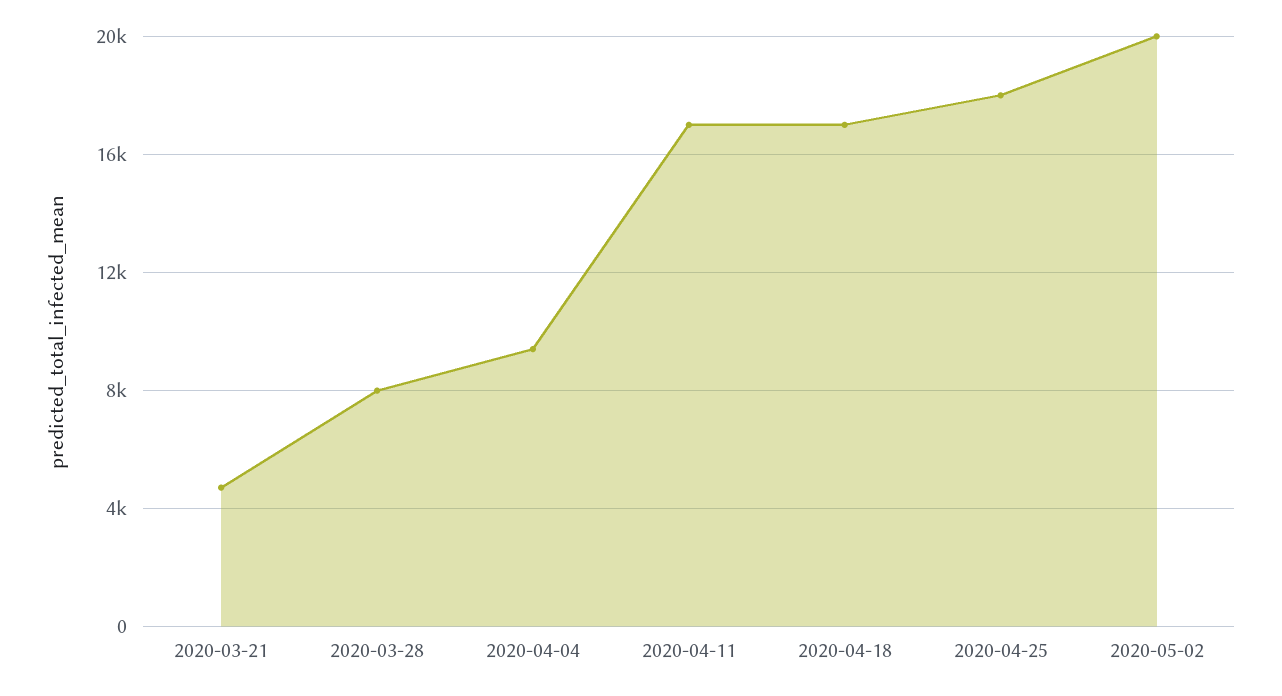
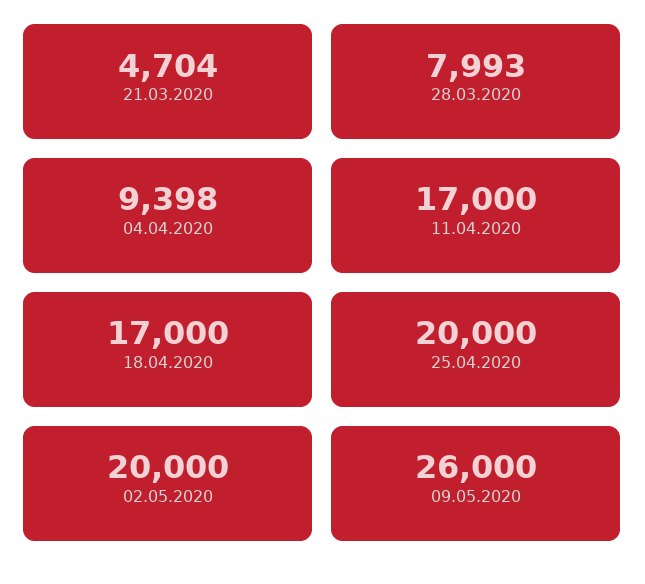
2020-04-25: 18000 -> 20000
09.05.2020: none -> 26000

